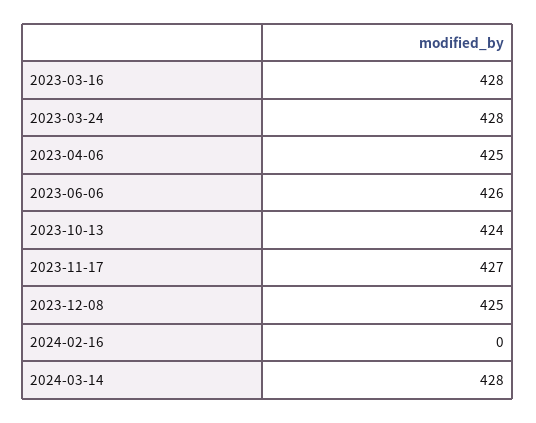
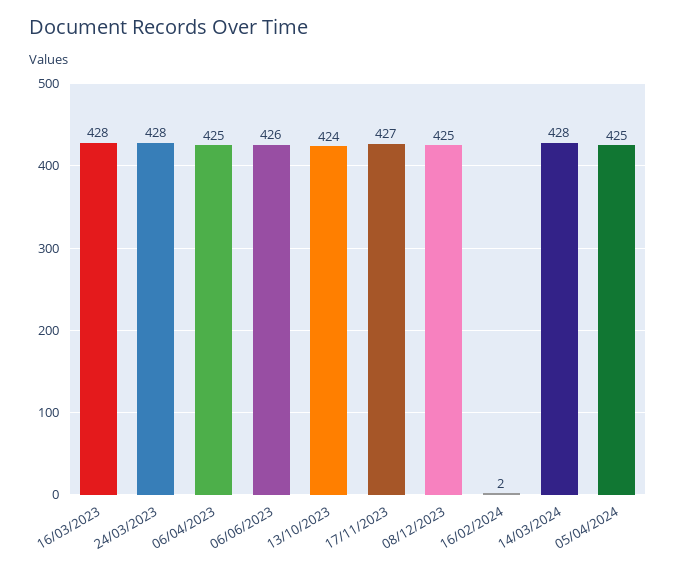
2024-02-16: 0 -> 2
05/04/2024: none -> 425

